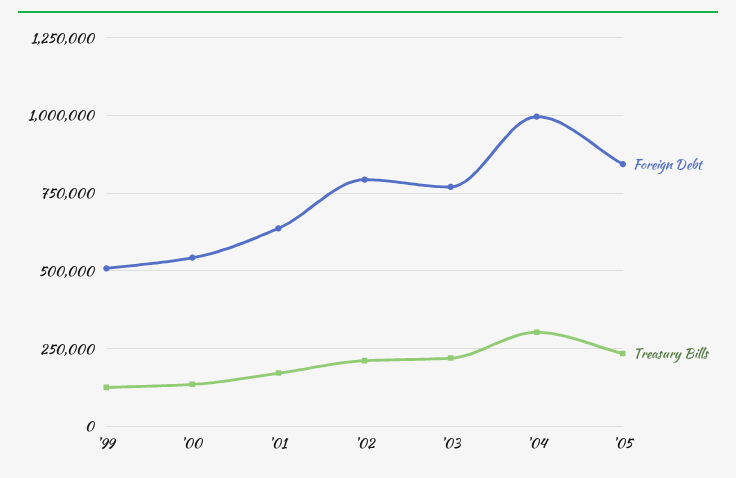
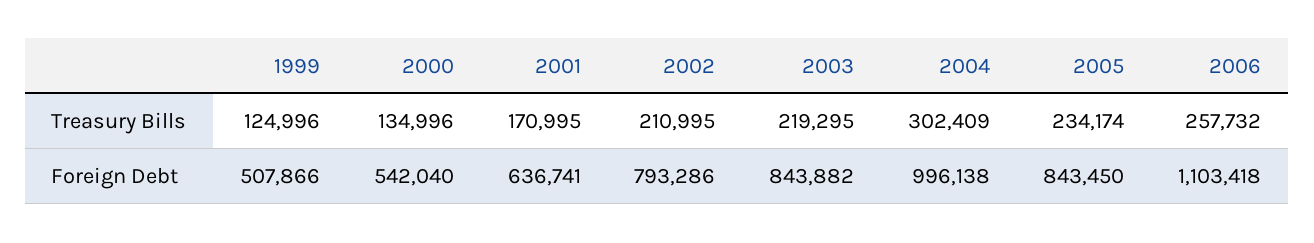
Foreign Debt, '03: 775000 -> 843882
Treasury Bills, 2006: none -> 257732
Foreign Debt, 2006: none -> 1103418

